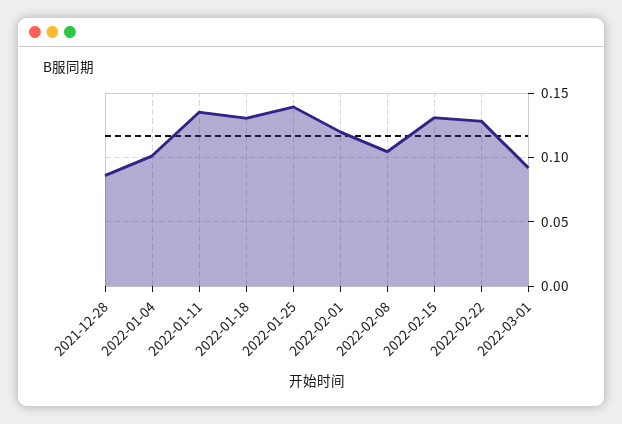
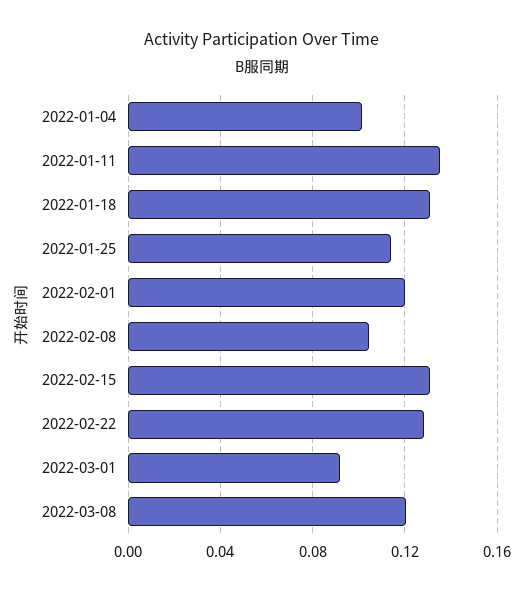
2021-12-28: 0.085 -> none
2022-01-25: 0.14 -> 0.115
2022-03-08: none -> 0.12

